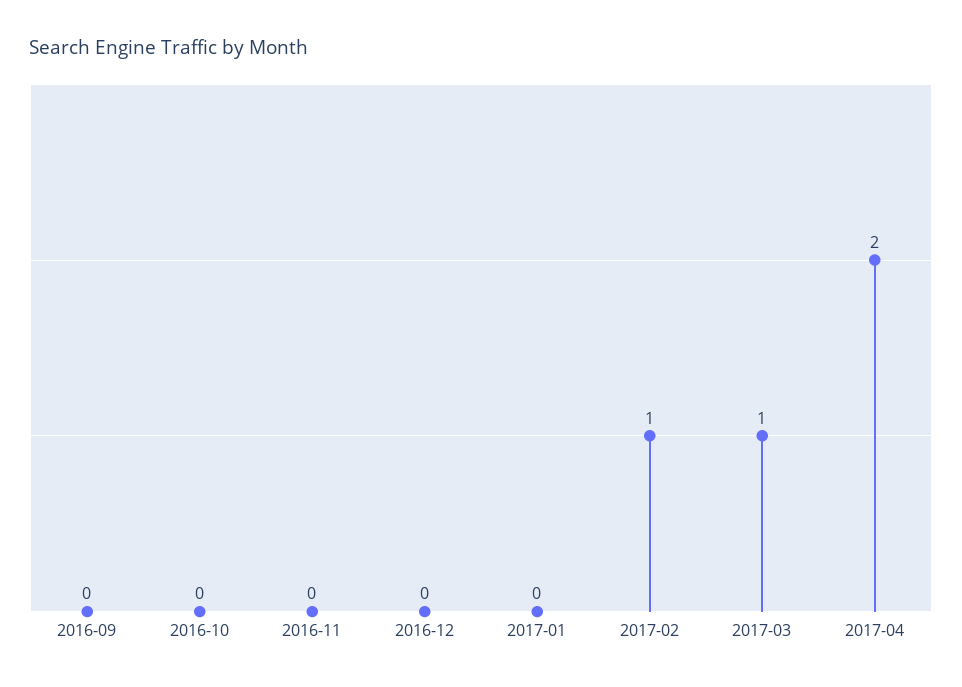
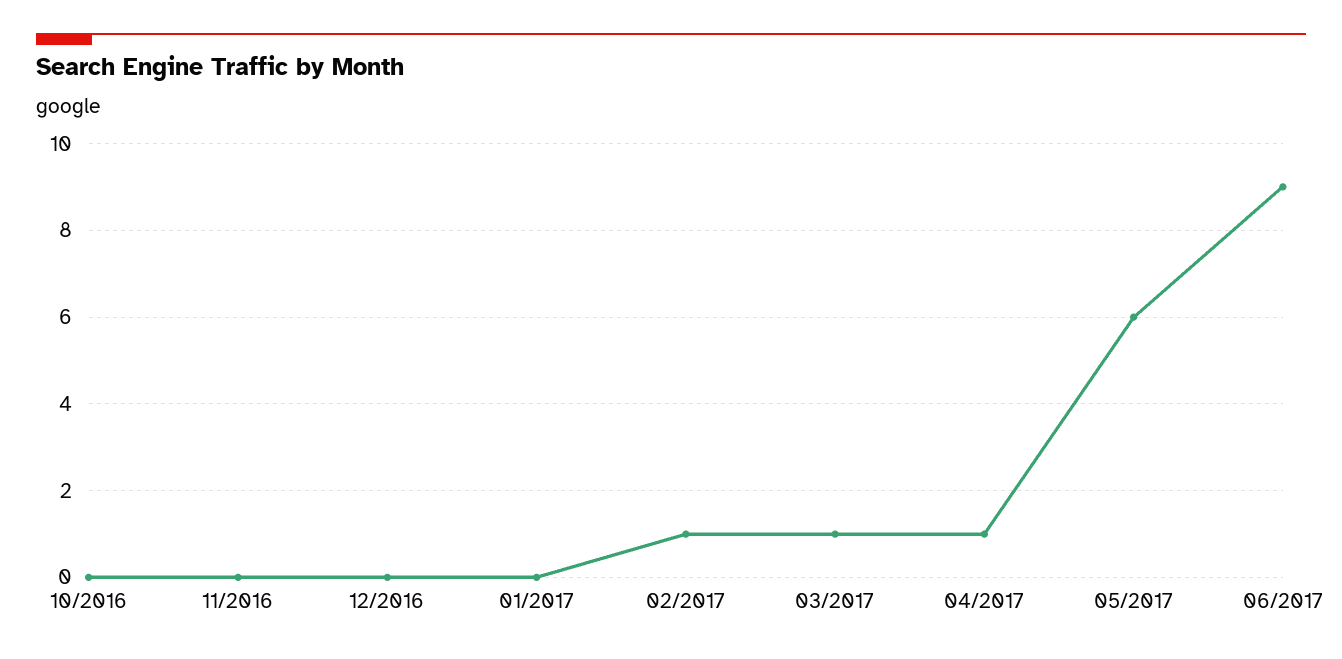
2016-09: 0 -> none
2017-04: 2 -> 1
05/2017: none -> 6
06/2017: none -> 9

